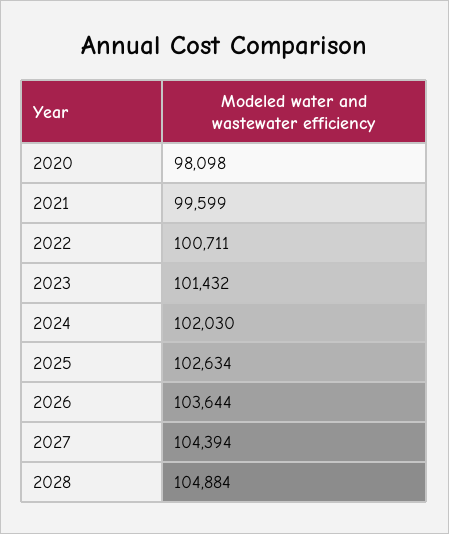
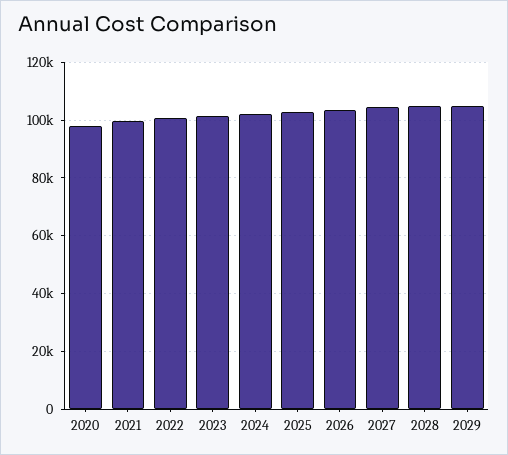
2029: none -> 105000

